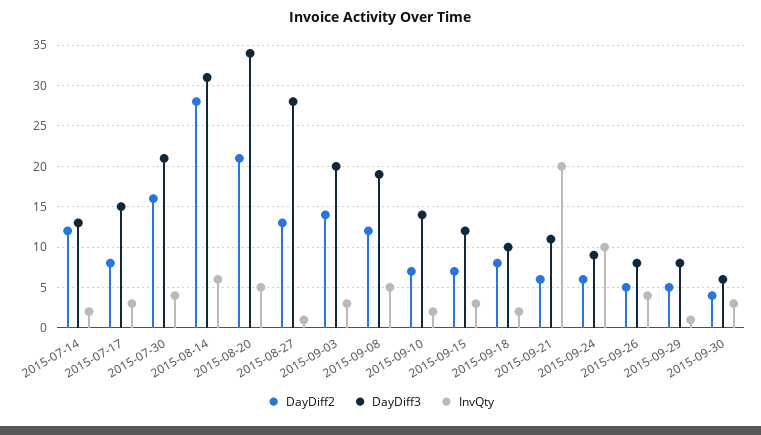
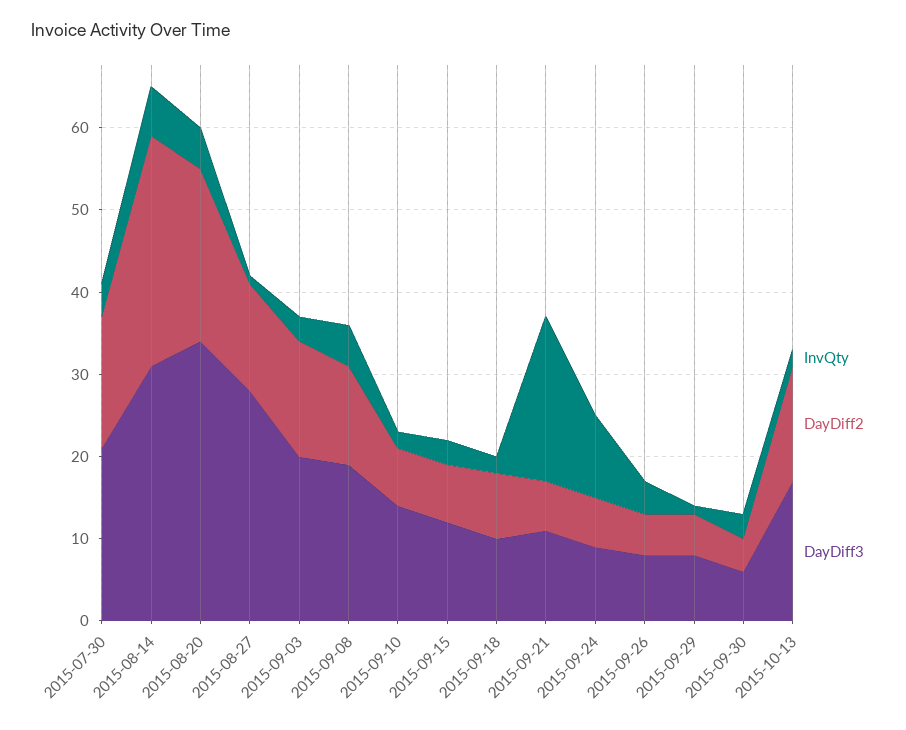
DayDiff2, 2015-07-14: 12 -> none
DayDiff3, 2015-07-14: 13 -> none
InvQty, 2015-07-14: 2 -> none
DayDiff2, 2015-07-17: 8 -> none
DayDiff3, 2015-07-17: 15 -> none
InvQty, 2015-07-17: 3 -> none
InvQty, 2015-10-13: none -> 2
DayDiff2, 2015-10-13: none -> 14
DayDiff3, 2015-10-13: none -> 17

